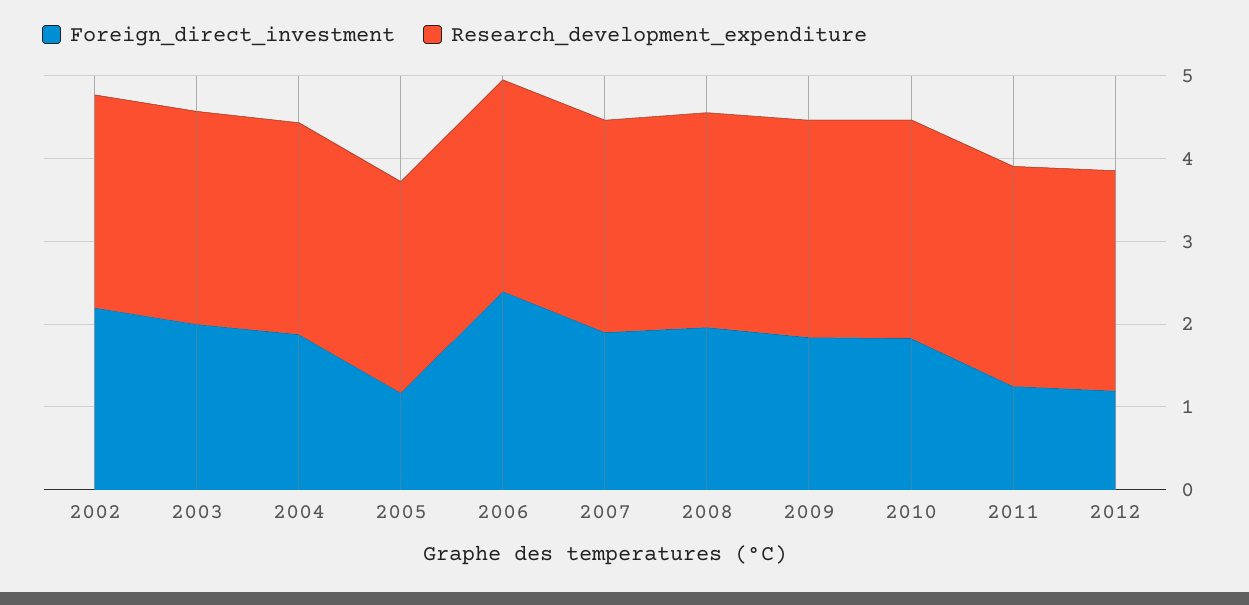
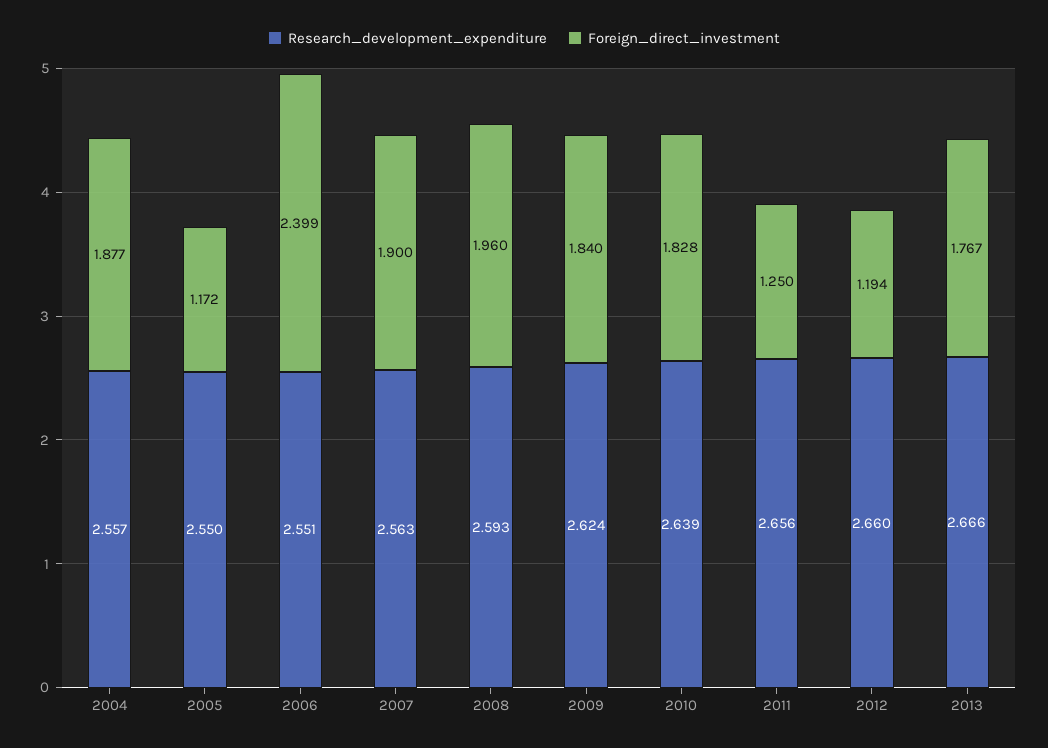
Foreign_direct_investment, 2002: 2.2 -> none
Research_development_expenditure, 2002: 2.6 -> none
Foreign_direct_investment, 2003: 2 -> none
Research_development_expenditure, 2003: 2.6 -> none
Research_development_expenditure, 2013: none -> 2.666
Foreign_direct_investment, 2013: none -> 1.767

